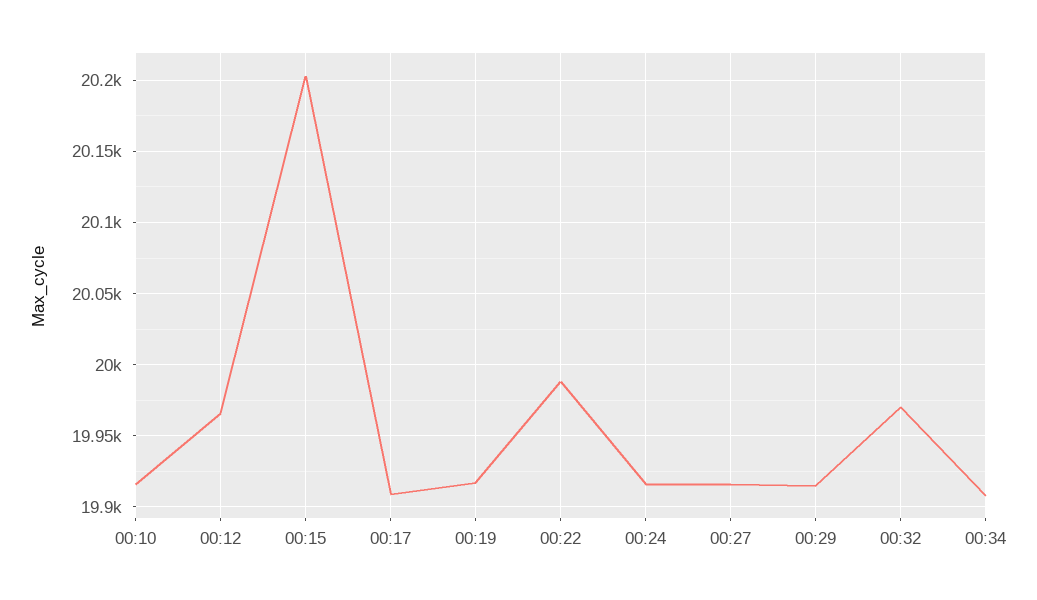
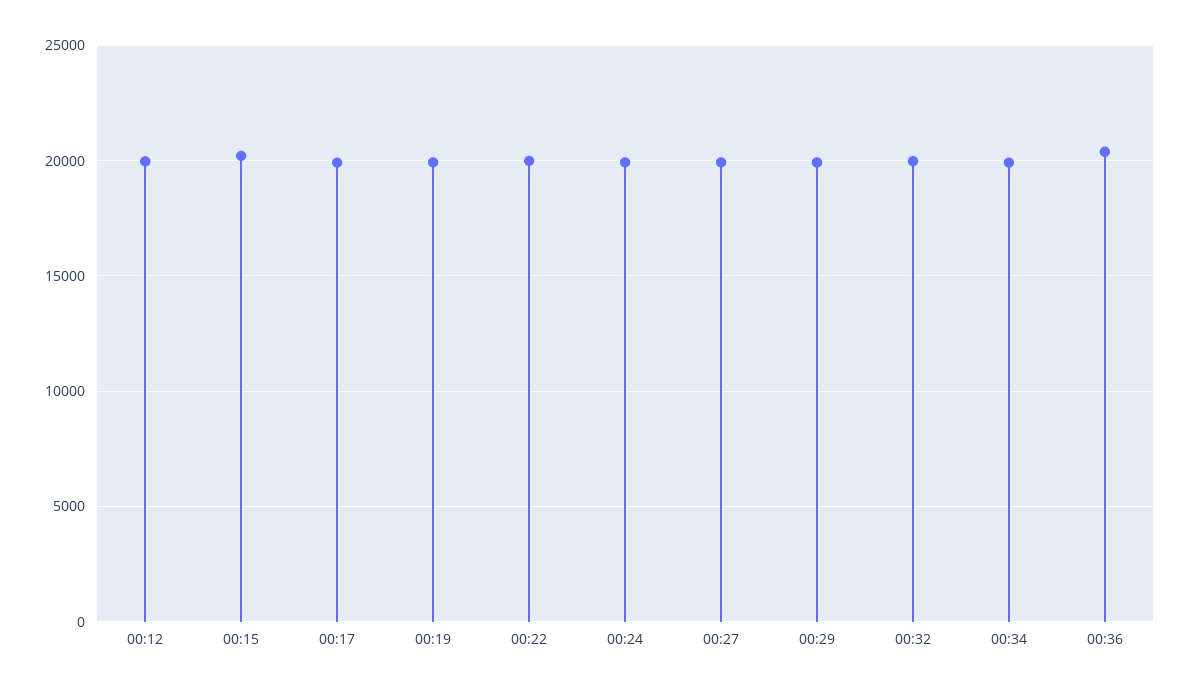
00:10: 19915 -> none
00:36: none -> 20500

